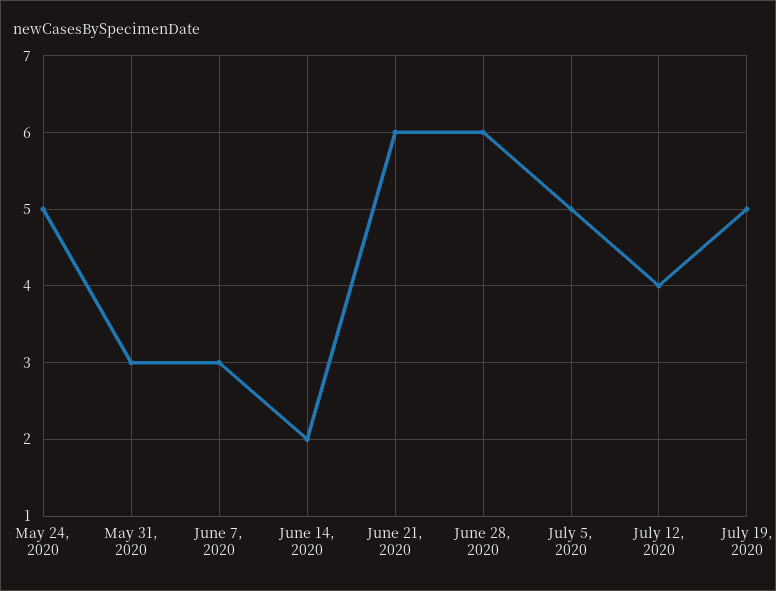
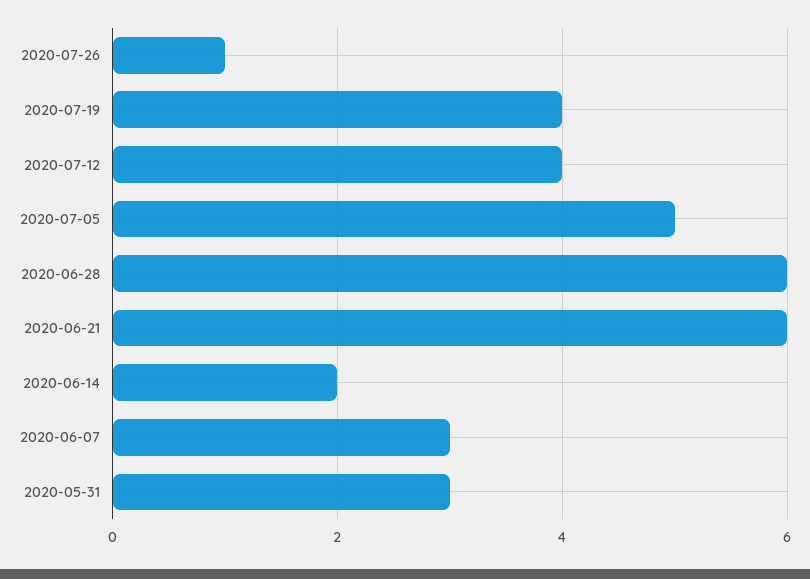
May 24, 2020: 5 -> none
July 19, 2020: 5 -> 4
2020-07-26: none -> 1

